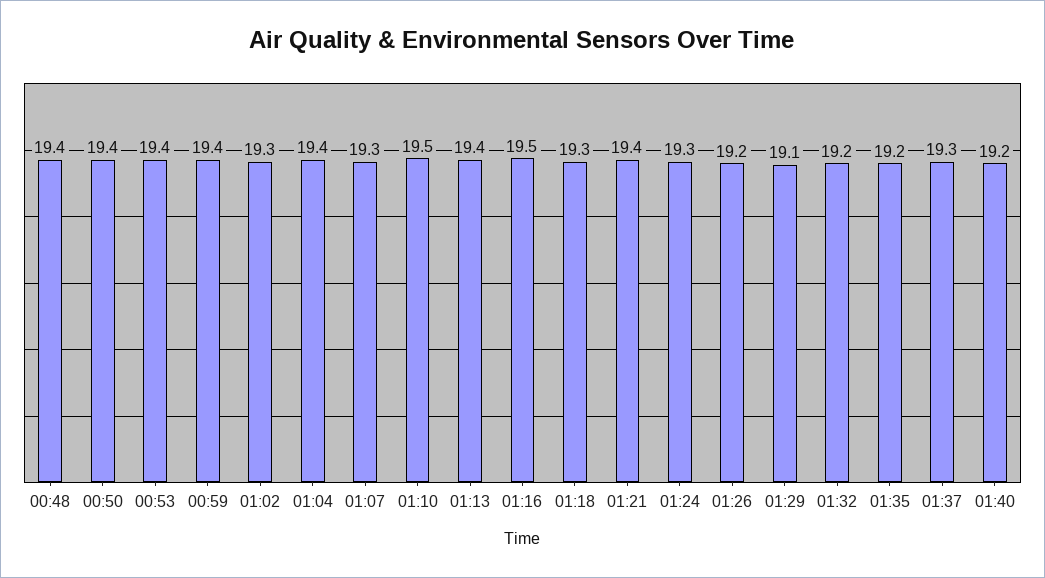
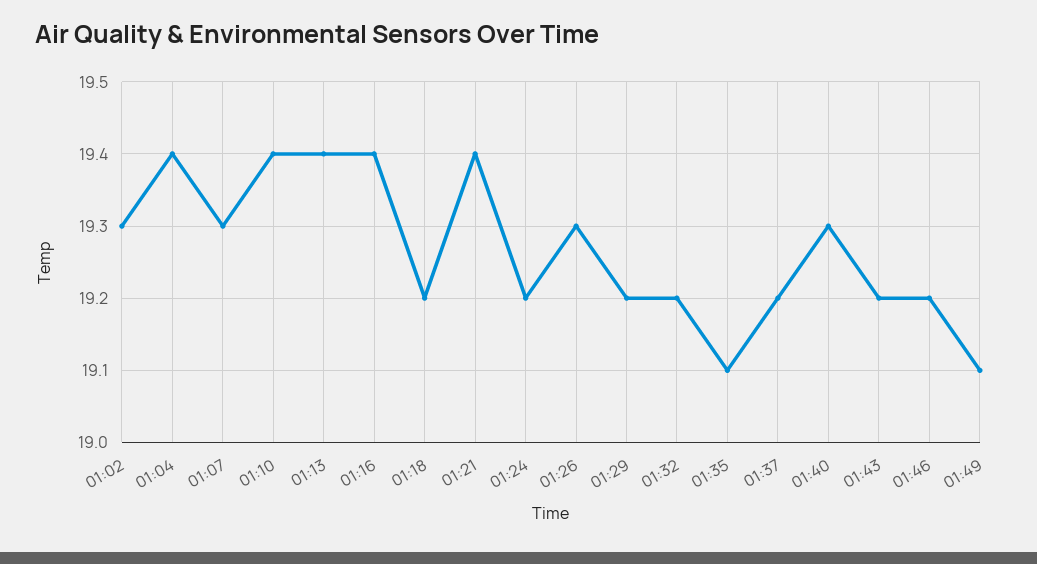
00:48: 19.4 -> none
00:50: 19.4 -> none
00:53: 19.4 -> none
00:59: 19.4 -> none
01:10: 19.5 -> 19.4
01:16: 19.5 -> 19.4
01:18: 19.3 -> 19.2
01:24: 19.3 -> 19.2
01:26: 19.2 -> 19.3
01:29: 19.1 -> 19.2
01:35: 19.2 -> 19.1
01:37: 19.3 -> 19.2
01:40: 19.2 -> 19.3
01:43: none -> 19.2
01:46: none -> 19.2
01:49: none -> 19.1

